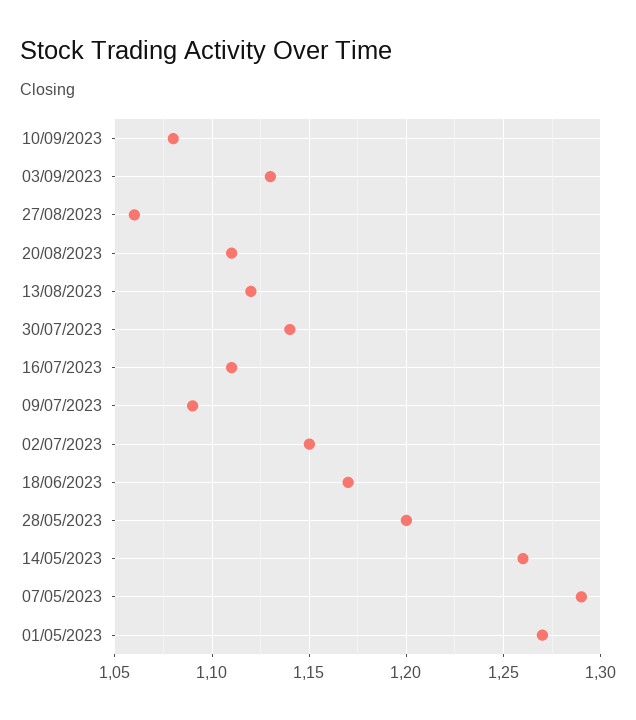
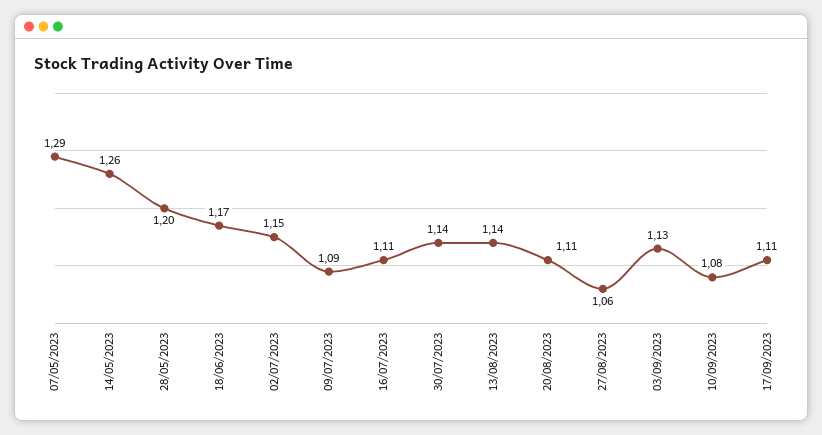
13/08/2023: 1.12 -> 1.14
01/05/2023: 1.27 -> none
17/09/2023: none -> 1.11

